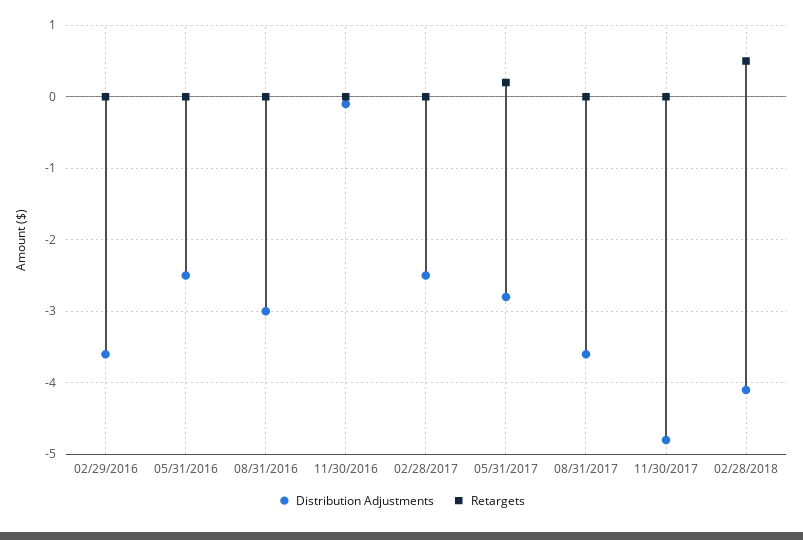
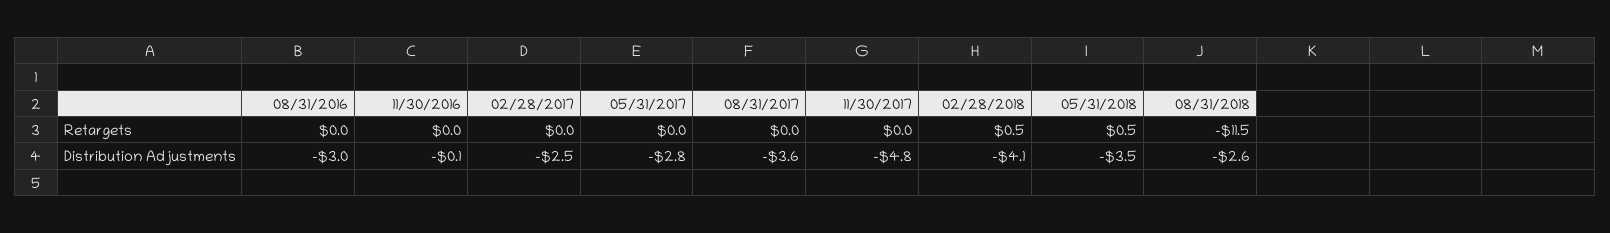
Distribution Adjustments, 02/29/2016: -3.6 -> none
Retargets, 02/29/2016: 0 -> none
Distribution Adjustments, 05/31/2016: -2.5 -> none
Retargets, 05/31/2016: 0 -> none
Retargets, 05/31/2017: 0.2 -> 0
Retargets, 05/31/2018: none -> 0.5
Retargets, 08/31/2018: none -> -11.5
Distribution Adjustments, 05/31/2018: none -> -3.5
Distribution Adjustments, 08/31/2018: none -> -2.6

